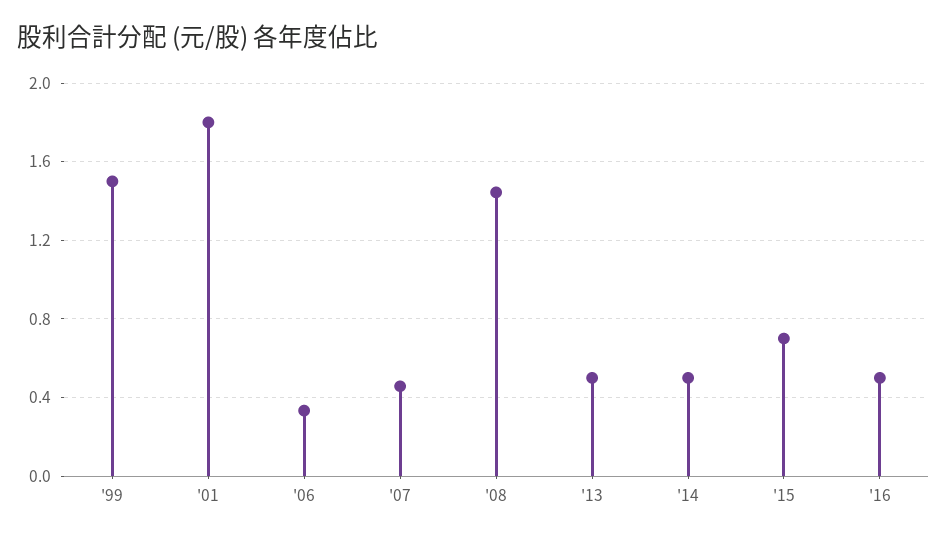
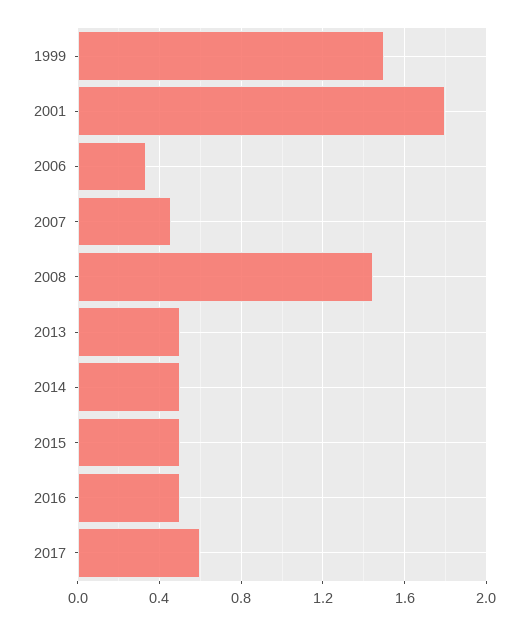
'15: 0.7 -> 0.5
2017: none -> 0.6

